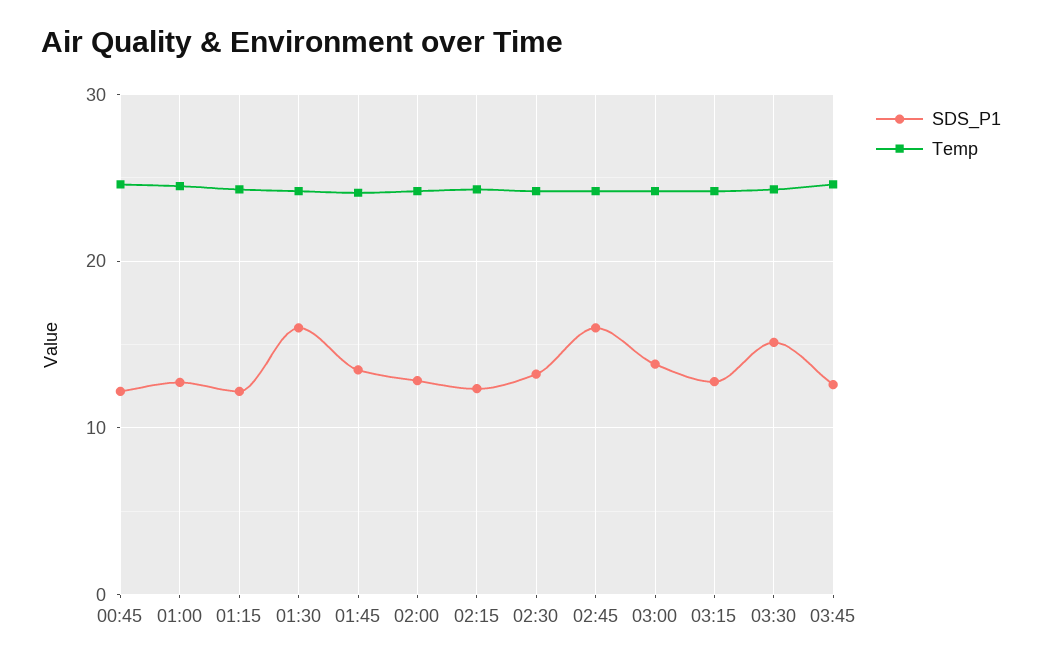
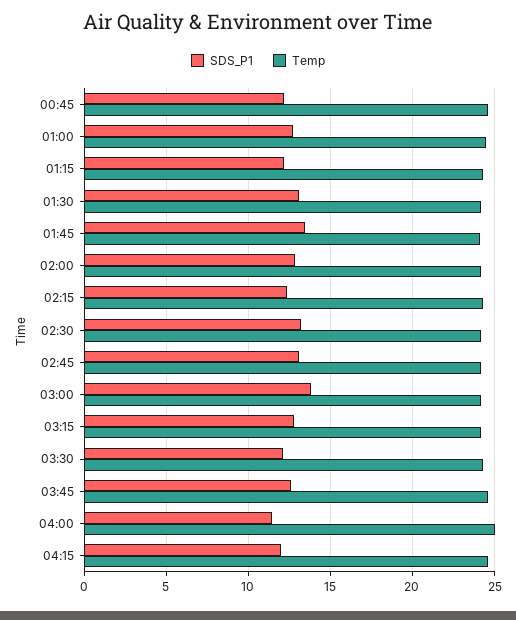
SDS_P1, 01:30: 16 -> 13
SDS_P1, 02:45: 16 -> 13
SDS_P1, 03:30: 15 -> 12
SDS_P1, 04:00: none -> 11.5
Temp, 04:00: none -> 25
SDS_P1, 04:15: none -> 12
Temp, 04:15: none -> 24.5

